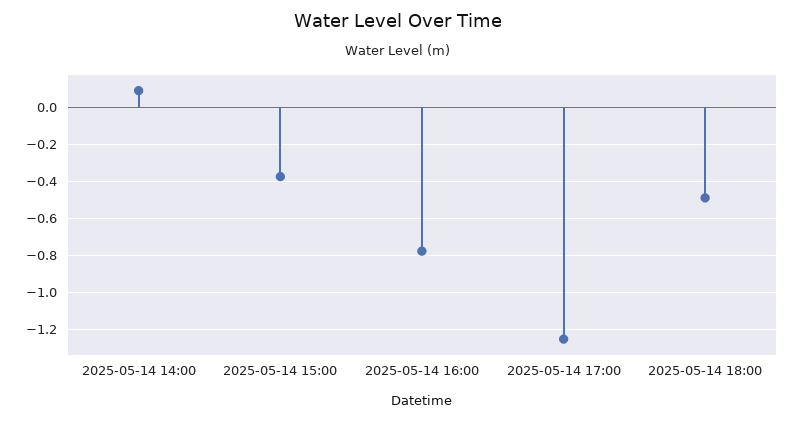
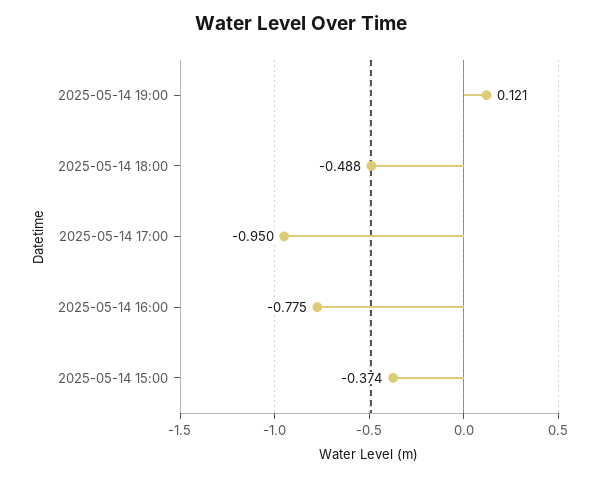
2025-05-14 14:00: 0.1 -> none
2025-05-14 17:00: -1.25 -> -0.95
2025-05-14 19:00: none -> 0.121

